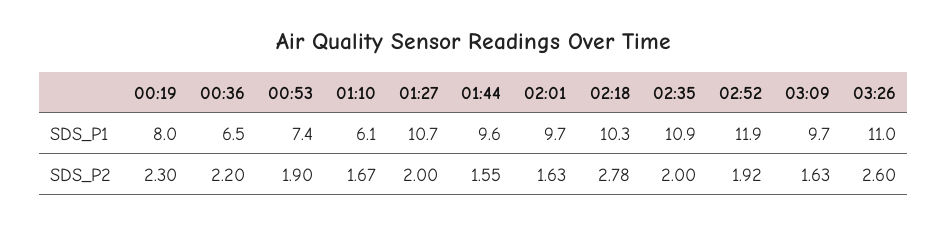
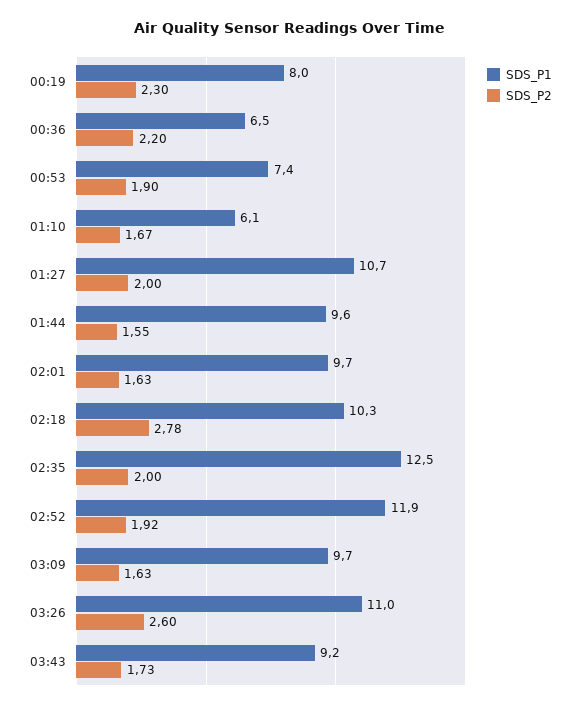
SDS_P1, 02:35: 10.9 -> 12.5
SDS_P1, 03:43: none -> 9.2
SDS_P2, 03:43: none -> 1.73

